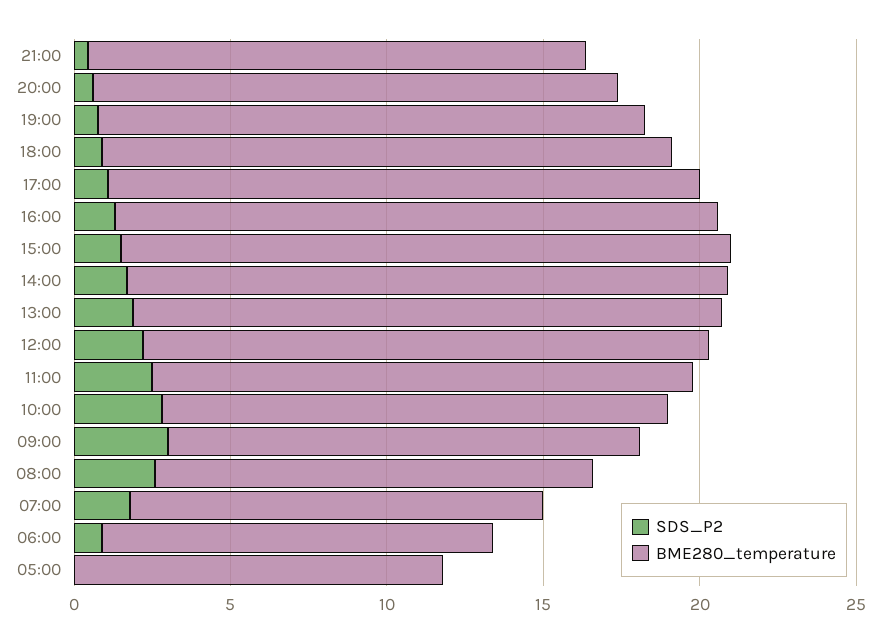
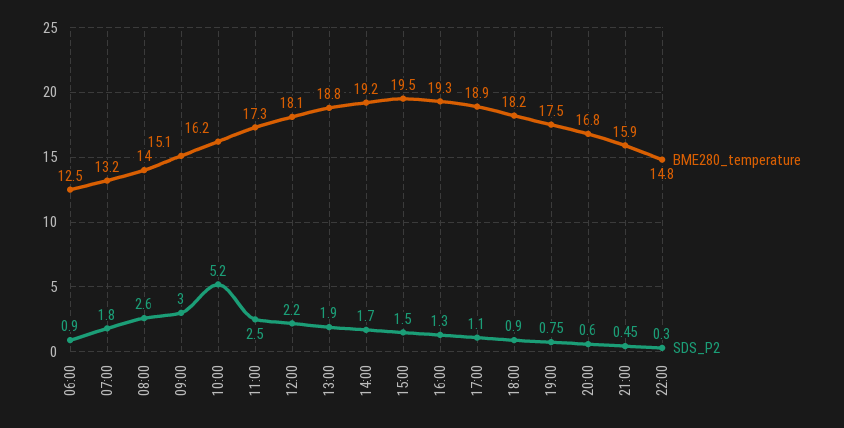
SDS_P2, 10:00: 3 -> 5.2
SDS_P2, 05:00: 0 -> none
BME280_temperature, 05:00: 12 -> none
BME280_temperature, 22:00: none -> 14.8
SDS_P2, 22:00: none -> 0.3

